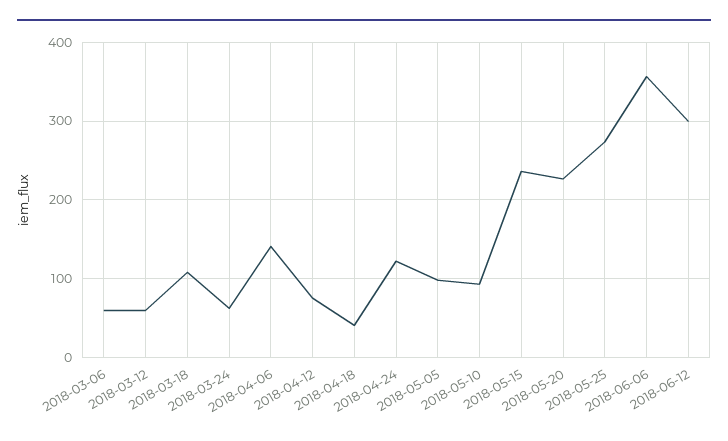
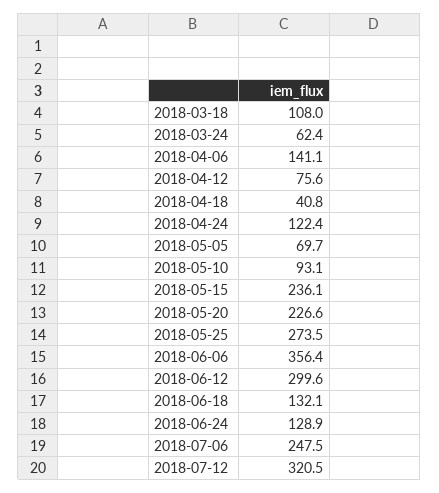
2018-03-06: 60 -> none
2018-03-12: 60 -> none
2018-05-05: 100 -> 69.7
2018-06-18: none -> 132.1
2018-06-24: none -> 128.9
2018-07-06: none -> 247.5
2018-07-12: none -> 320.5

